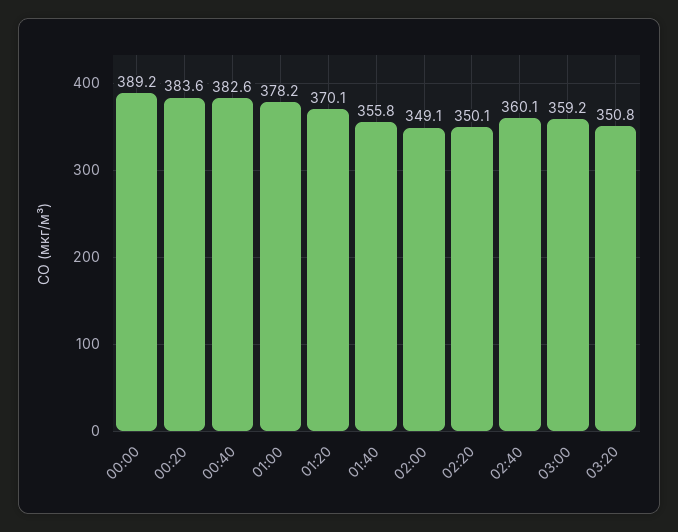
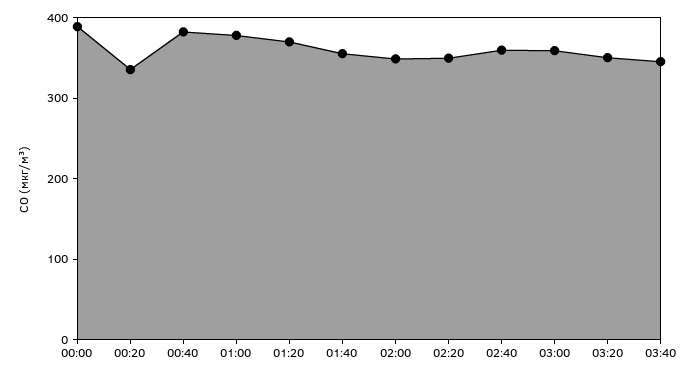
00:20: 383.6 -> 340
03:40: none -> 340

